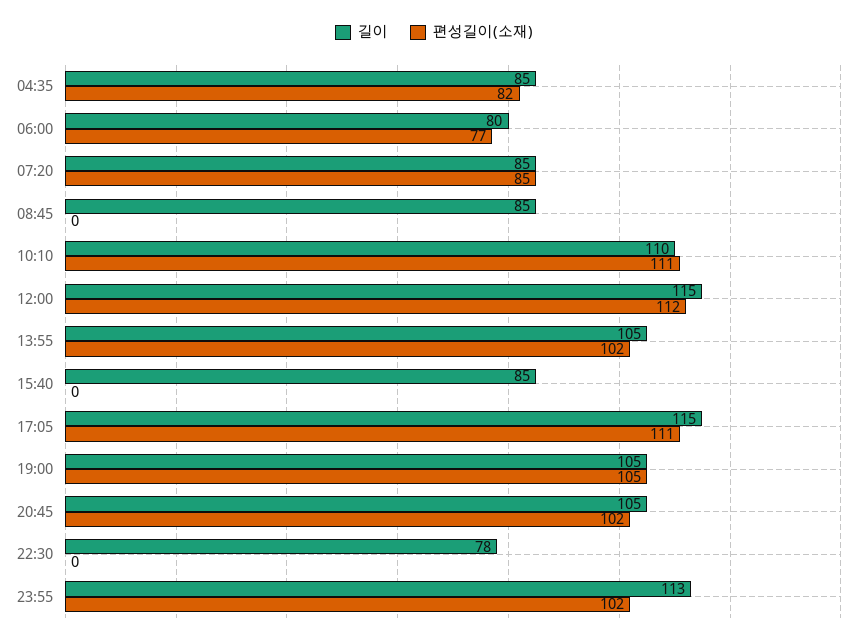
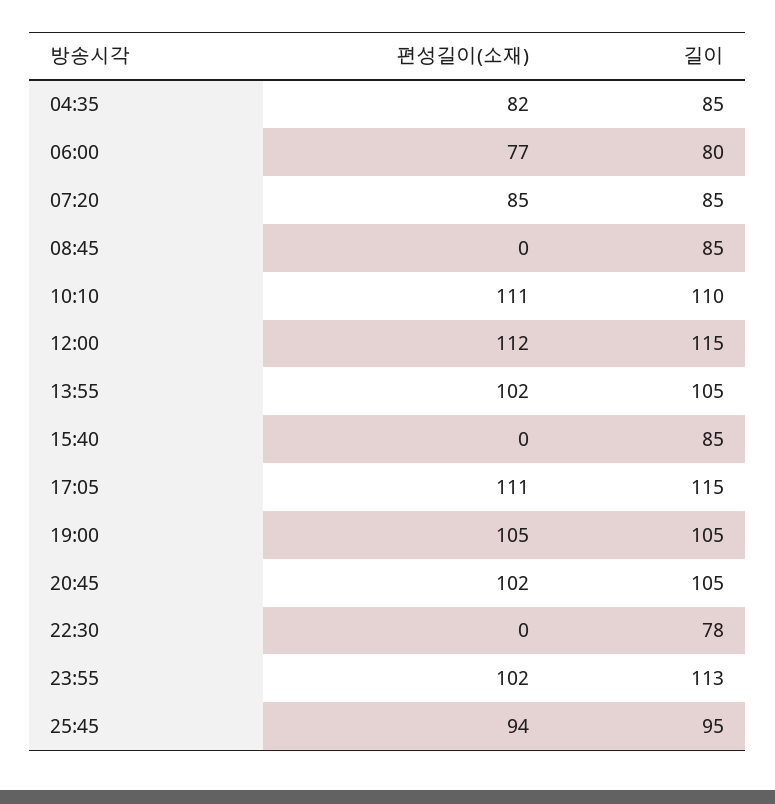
편성길이(소재), 25:45: none -> 94
길이, 25:45: none -> 95

